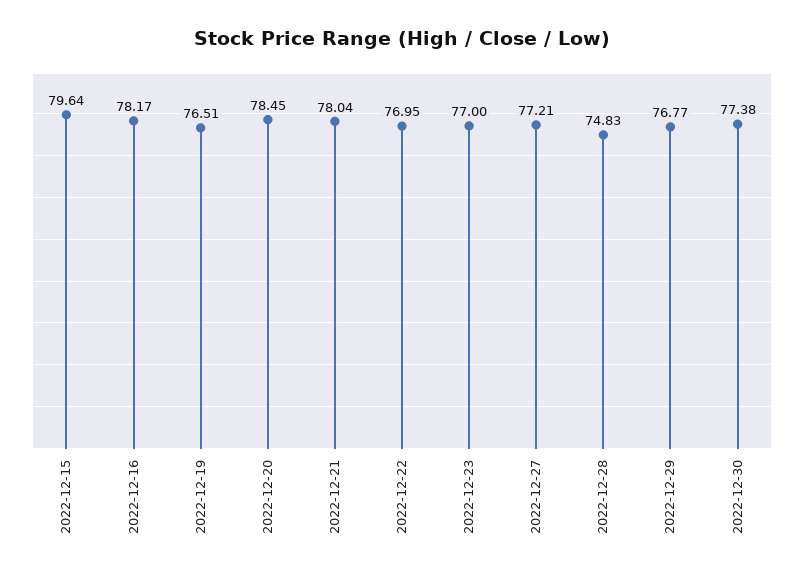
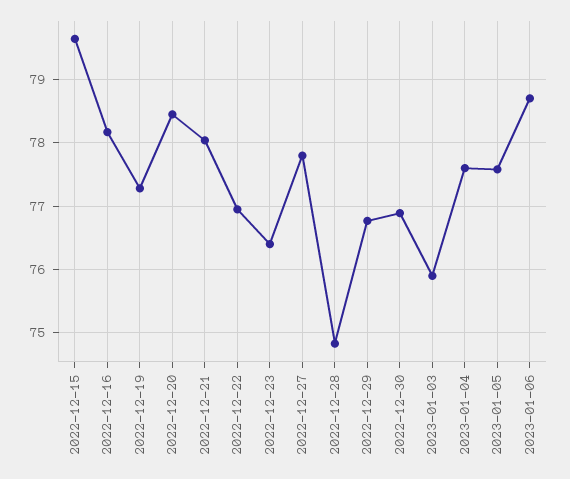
2022-12-19: 76.51 -> 77.3
2022-12-23: 77 -> 76.4
2022-12-27: 77.21 -> 77.8
2022-12-30: 77.38 -> 76.9
2023-01-03: none -> 75.9
2023-01-04: none -> 77.6
2023-01-05: none -> 77.6
2023-01-06: none -> 78.7

